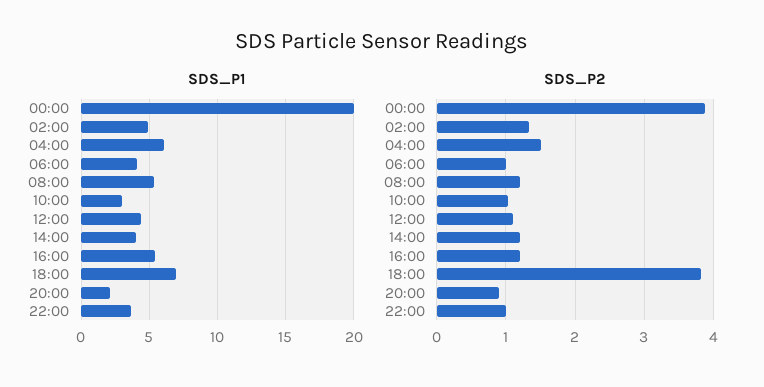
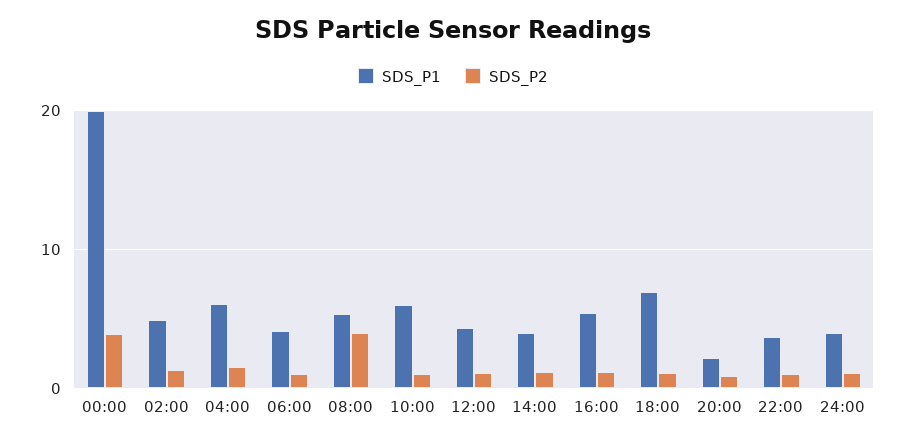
SDS_P1, 10:00: 3 -> 6
SDS_P2, 08:00: 1.2 -> 4
SDS_P2, 18:00: 3.8 -> 1
SDS_P1, 24:00: none -> 4
SDS_P2, 24:00: none -> 1

